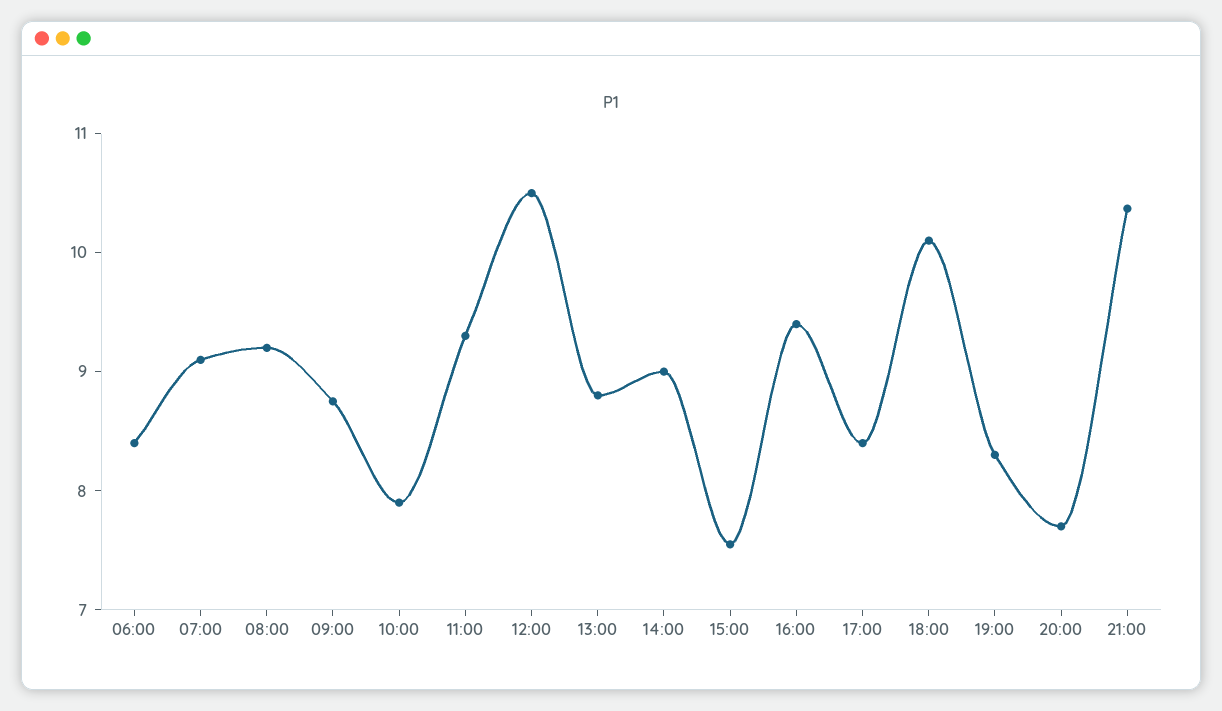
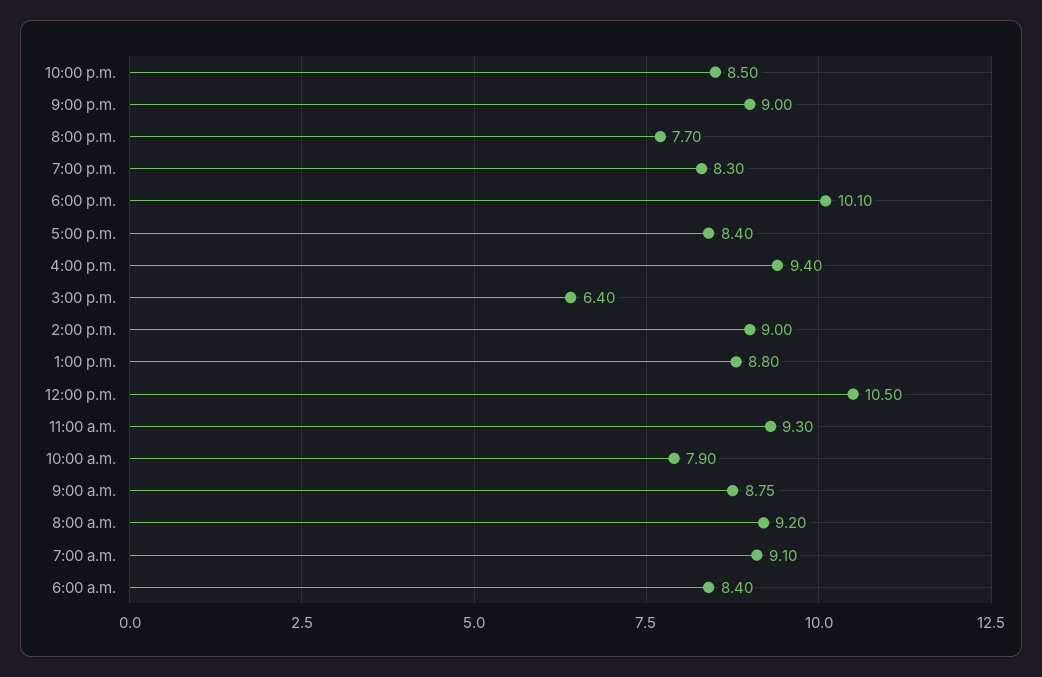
15:00: 7.6 -> 6.4
21:00: 10.4 -> 9
10:00 p.m.: none -> 8.5

